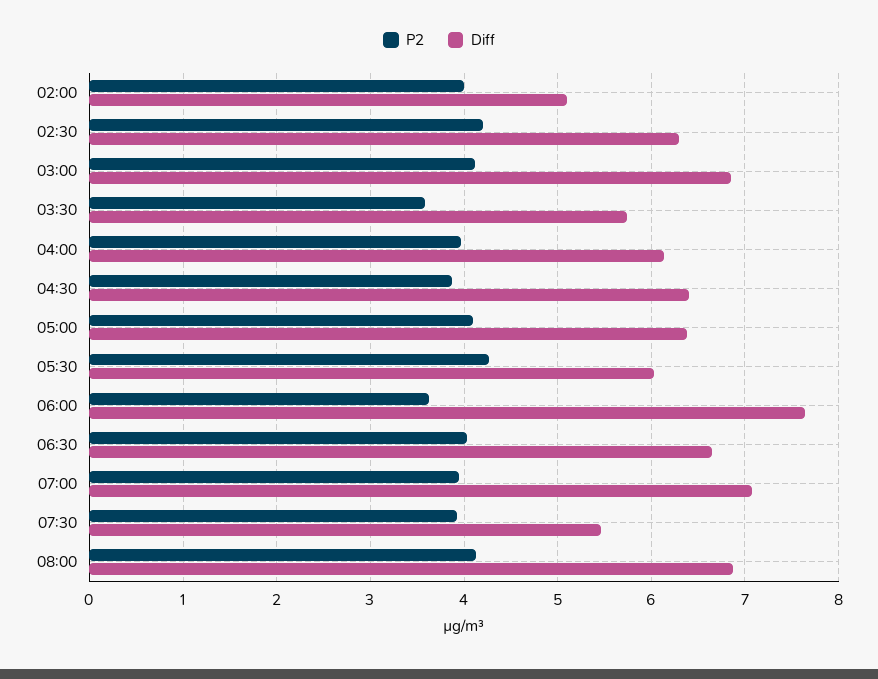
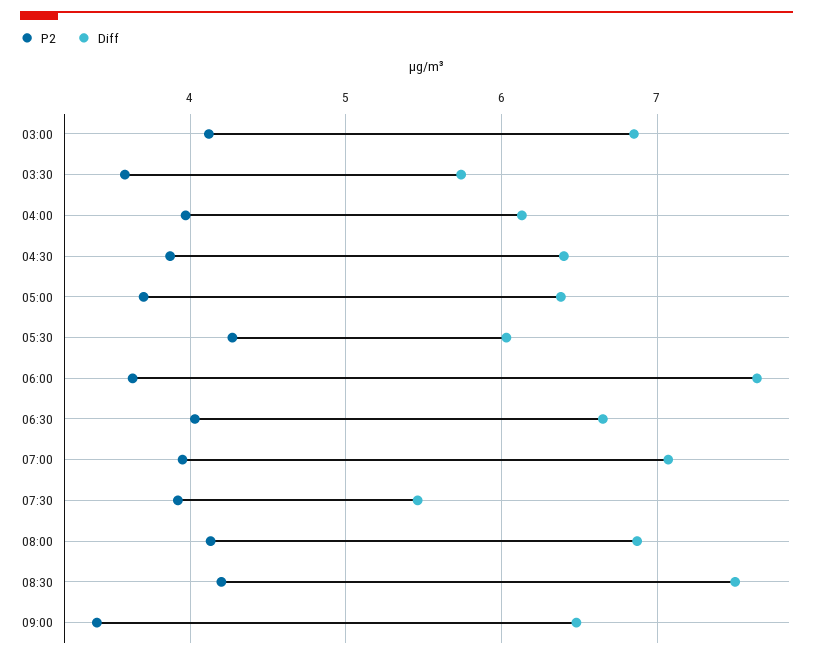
P2, 02:00: 4 -> none
Diff, 02:00: 5.1 -> none
P2, 02:30: 4.2 -> none
Diff, 02:30: 6.3 -> none
P2, 05:00: 4.1 -> 3.7
P2, 08:30: none -> 4.2
Diff, 08:30: none -> 7.5
P2, 09:00: none -> 3.4
Diff, 09:00: none -> 6.5

